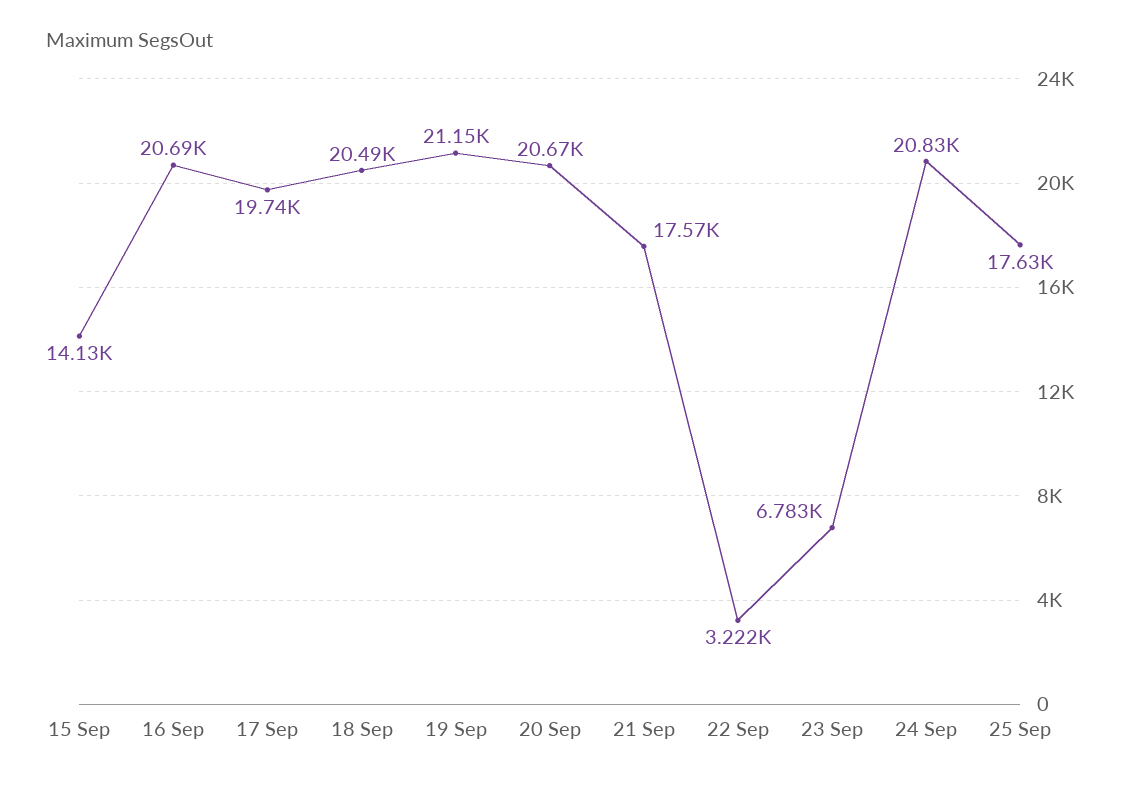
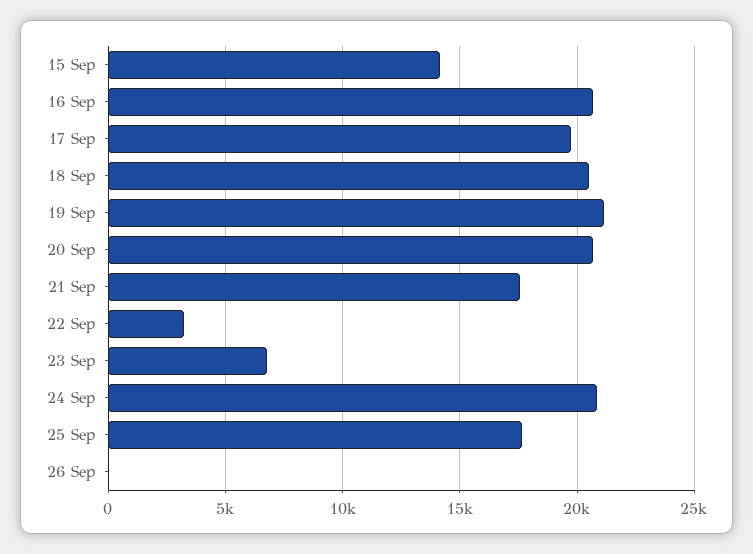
26 Sep: none -> 0

